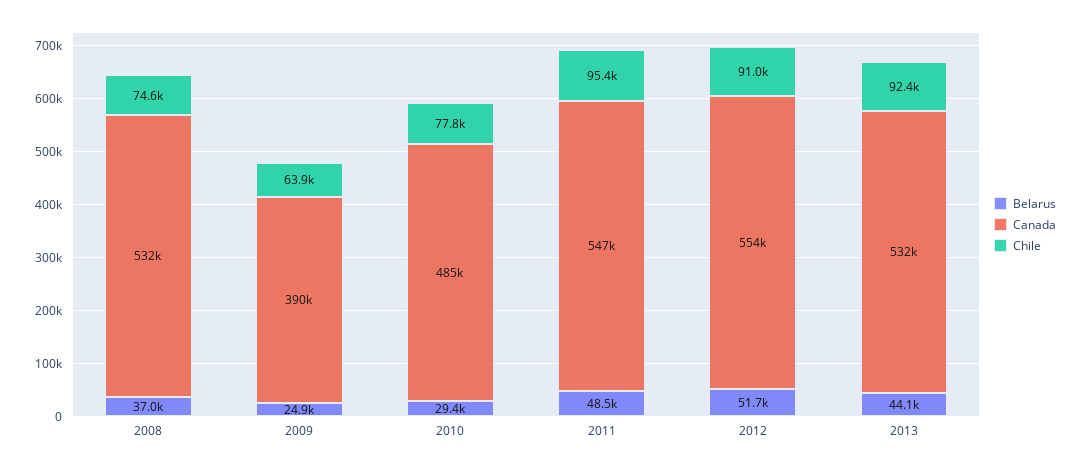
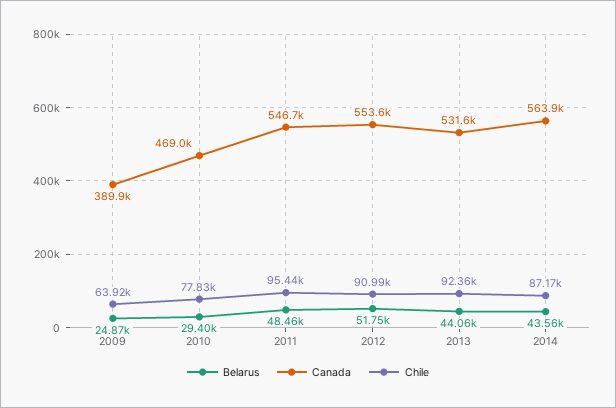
Belarus, 2008: 37000 -> none
Canada, 2008: 532000 -> none
Chile, 2008: 74600 -> none
Canada, 2010: 485000 -> 469000
Belarus, 2014: none -> 43560
Canada, 2014: none -> 563900
Chile, 2014: none -> 87170

